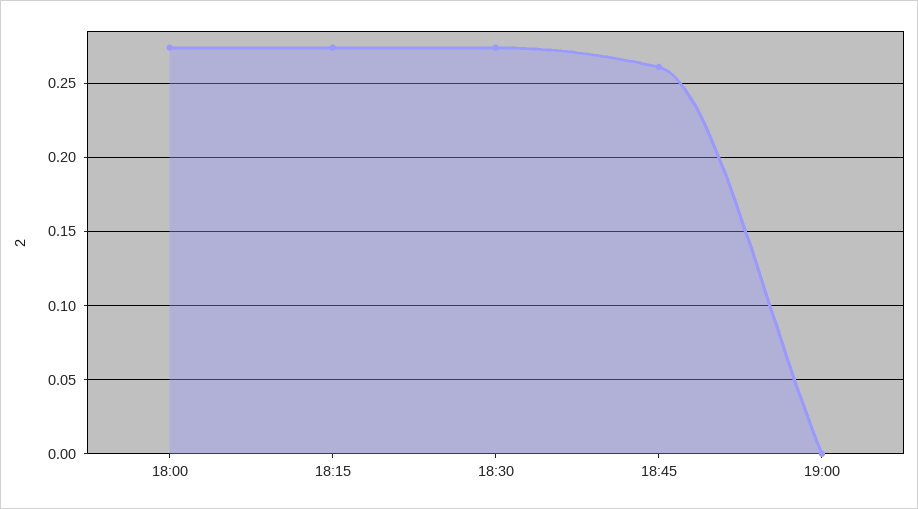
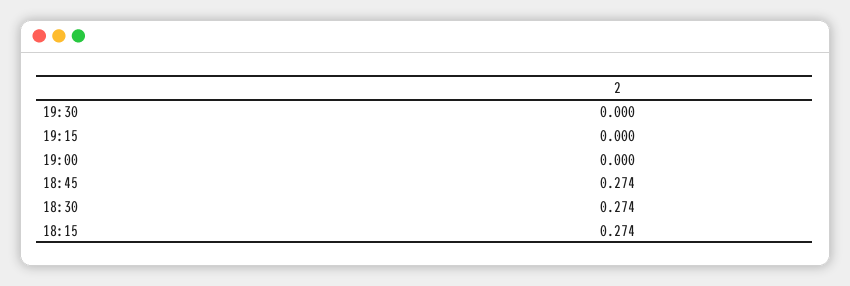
18:00: 0.275 -> none
18:45: 0.26 -> 0.274
19:30: none -> 0
19:15: none -> 0

